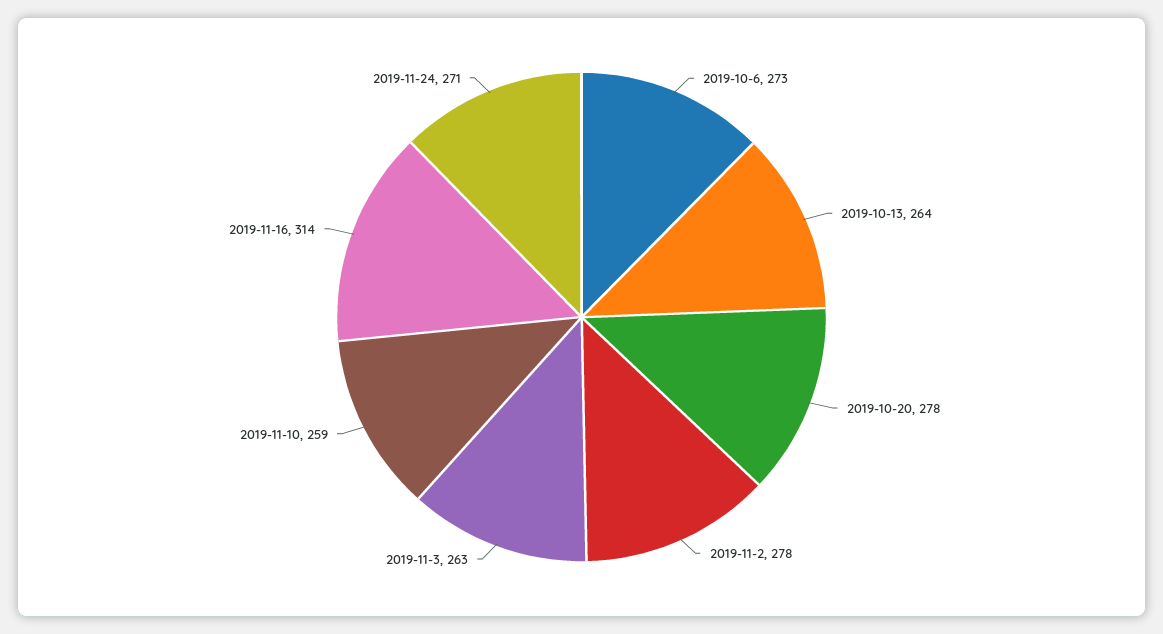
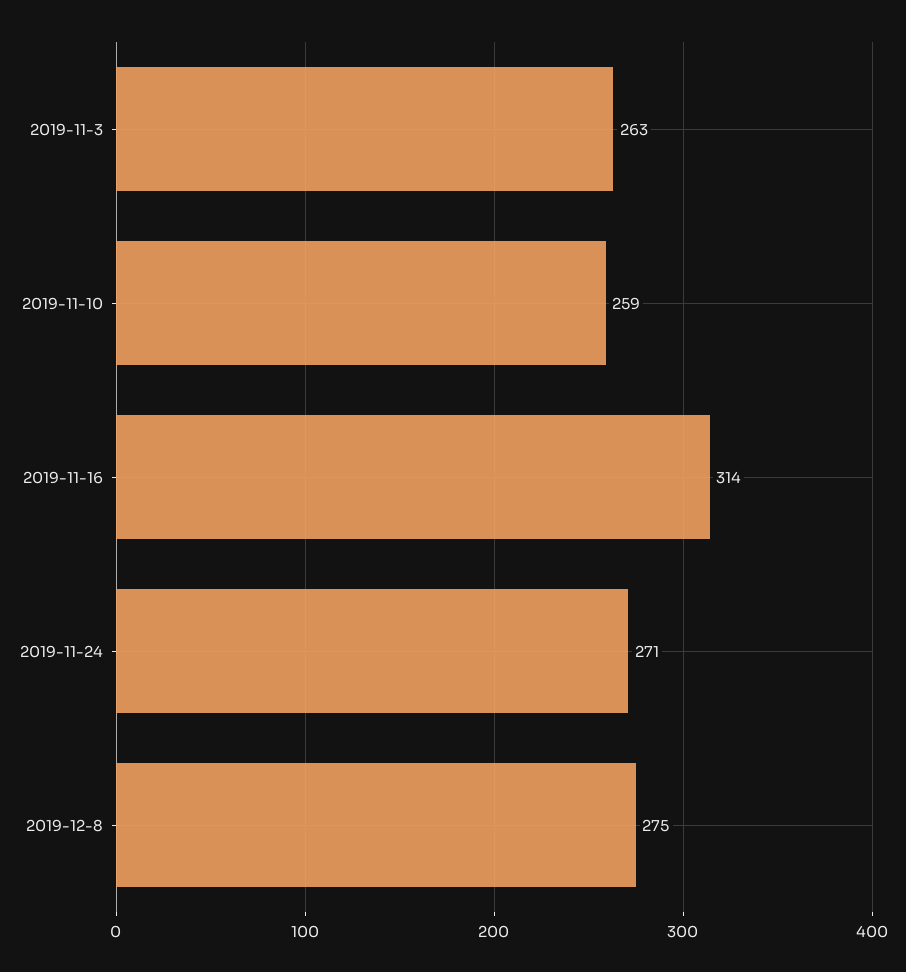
2019-10-6: 273 -> none
2019-10-13: 264 -> none
2019-10-20: 278 -> none
2019-11-2: 278 -> none
2019-12-8: none -> 275

